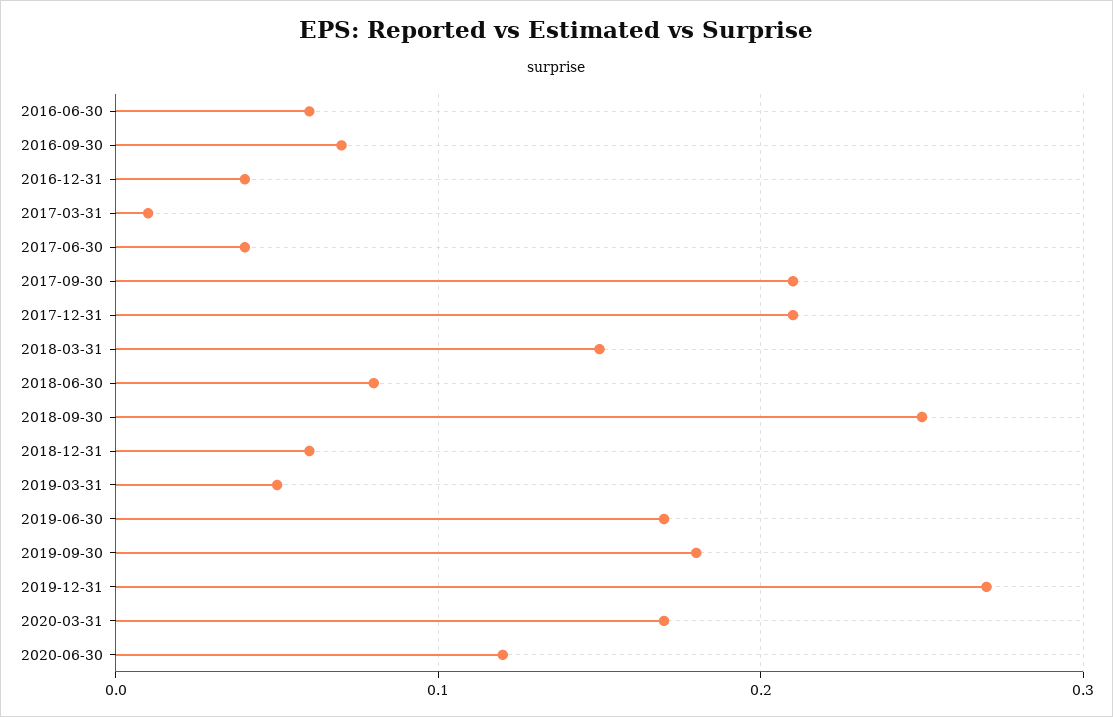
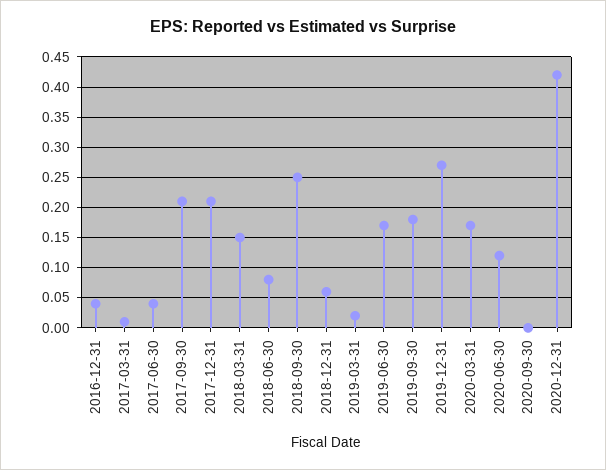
2016-06-30: 0.06 -> none
2016-09-30: 0.07 -> none
2019-03-31: 0.05 -> 0.02
2020-09-30: none -> 0
2020-12-31: none -> 0.42

